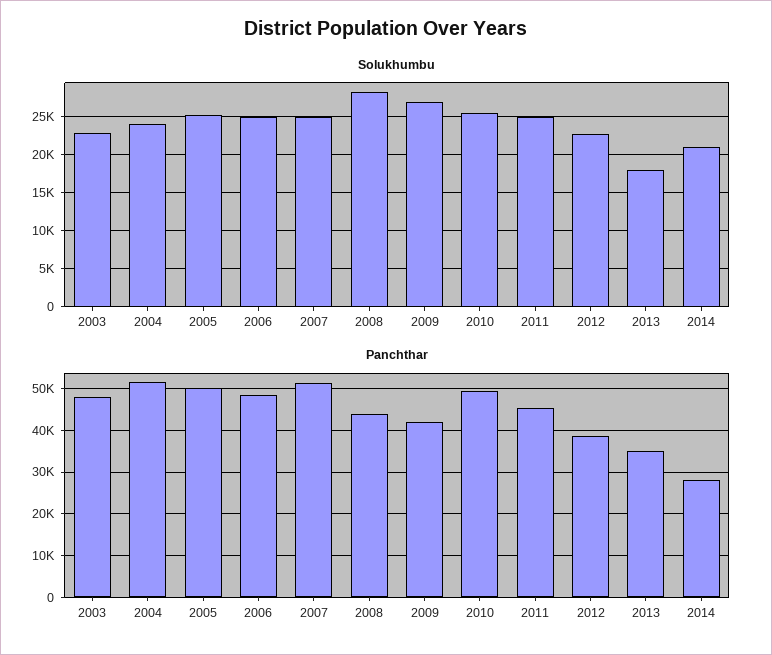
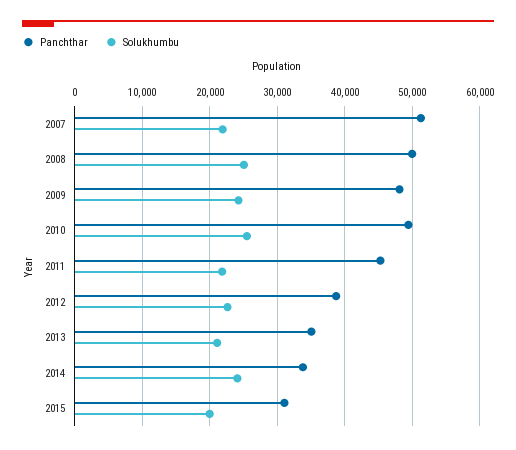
Solukhumbu, 2003: 23000 -> none
Solukhumbu, 2004: 24000 -> none
Solukhumbu, 2005: 25000 -> none
Solukhumbu, 2006: 25000 -> none
Solukhumbu, 2007: 25000 -> 22000
Solukhumbu, 2008: 28000 -> 25000
Solukhumbu, 2009: 27000 -> 24000
Solukhumbu, 2011: 25000 -> 22000
Solukhumbu, 2013: 18000 -> 21000
Solukhumbu, 2014: 21000 -> 24000
Panchthar, 2003: 48000 -> none
Panchthar, 2004: 52000 -> none
Panchthar, 2005: 50000 -> none
Panchthar, 2006: 48000 -> none
Panchthar, 2008: 44000 -> 50000
Panchthar, 2009: 42000 -> 48000
Panchthar, 2014: 28000 -> 34000
Panchthar, 2015: none -> 31000
Solukhumbu, 2015: none -> 20000

